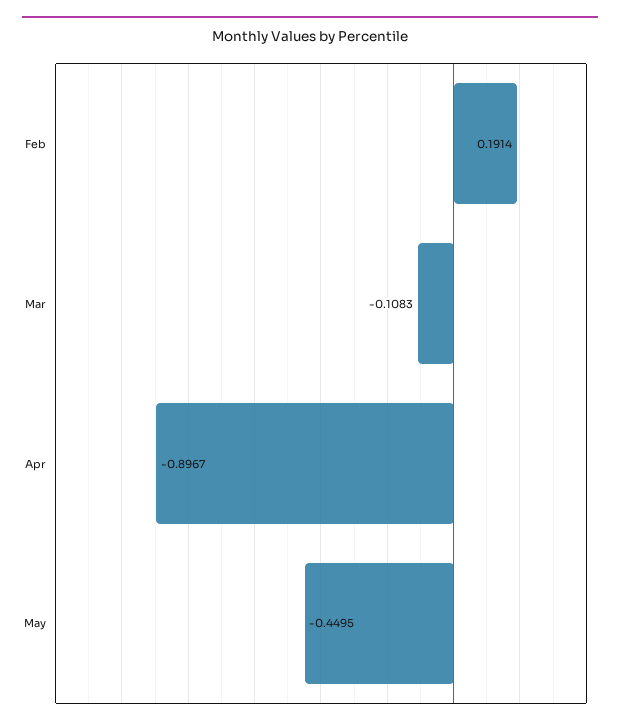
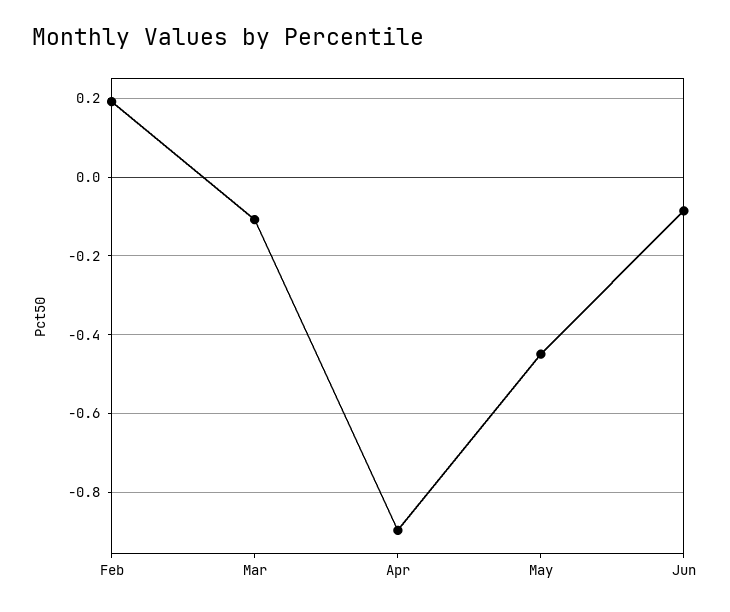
Jun: none -> -0.08

